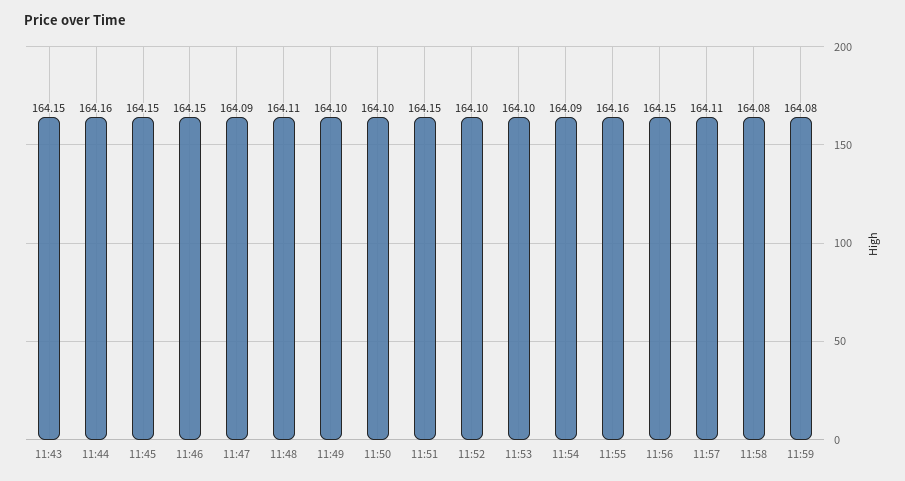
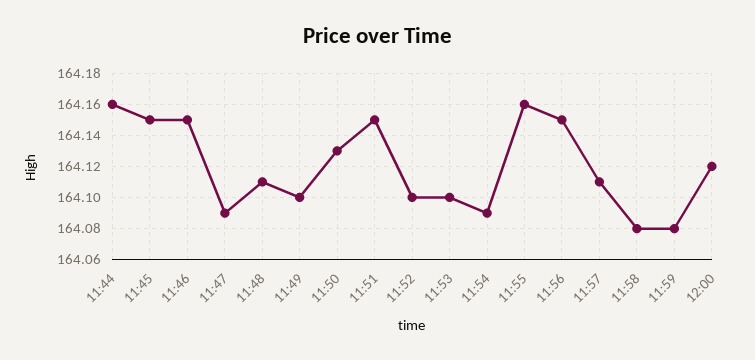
11:43: 164.15 -> none
11:50: 164.1 -> 164.13
12:00: none -> 164.12

